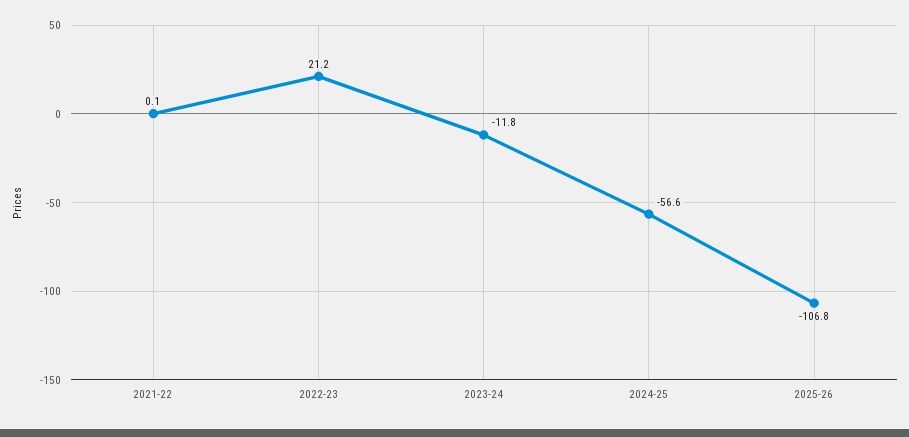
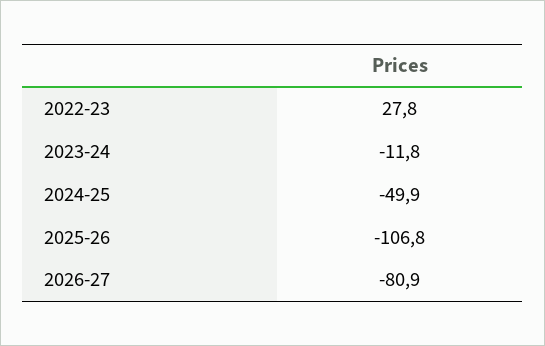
2021-22: 0.1 -> none
2022-23: 21.2 -> 27.8
2024-25: -56.6 -> -49.9
2026-27: none -> -80.9

